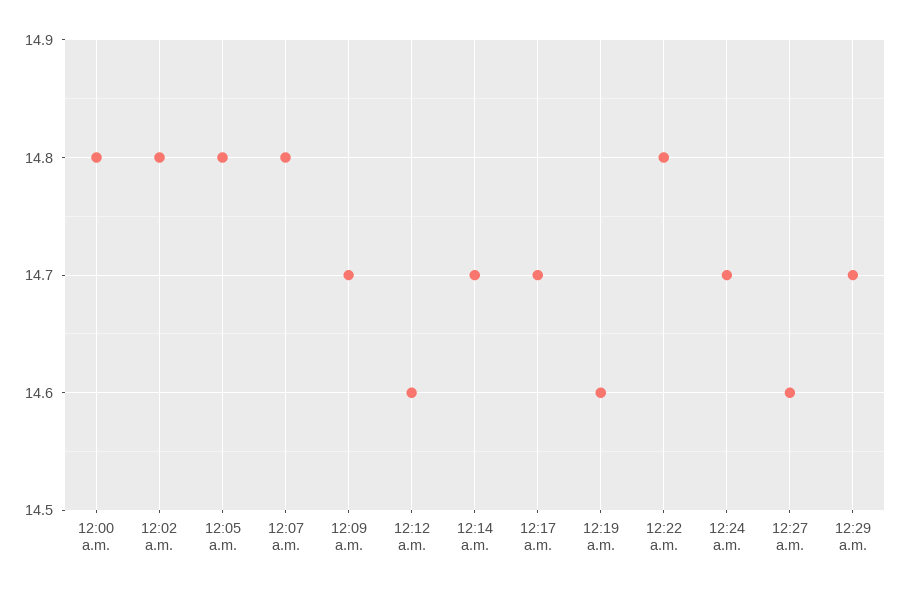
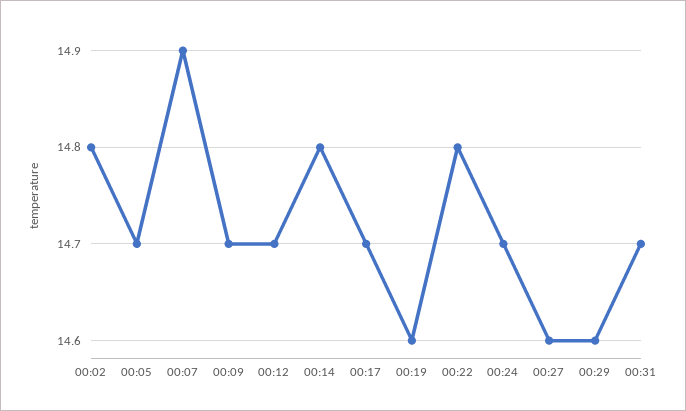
12:00 a.m.: 14.8 -> none
12:05 a.m.: 14.8 -> 14.7
12:07 a.m.: 14.8 -> 14.9
12:12 a.m.: 14.6 -> 14.7
12:14 a.m.: 14.7 -> 14.8
12:29 a.m.: 14.7 -> 14.6
00:31: none -> 14.7

